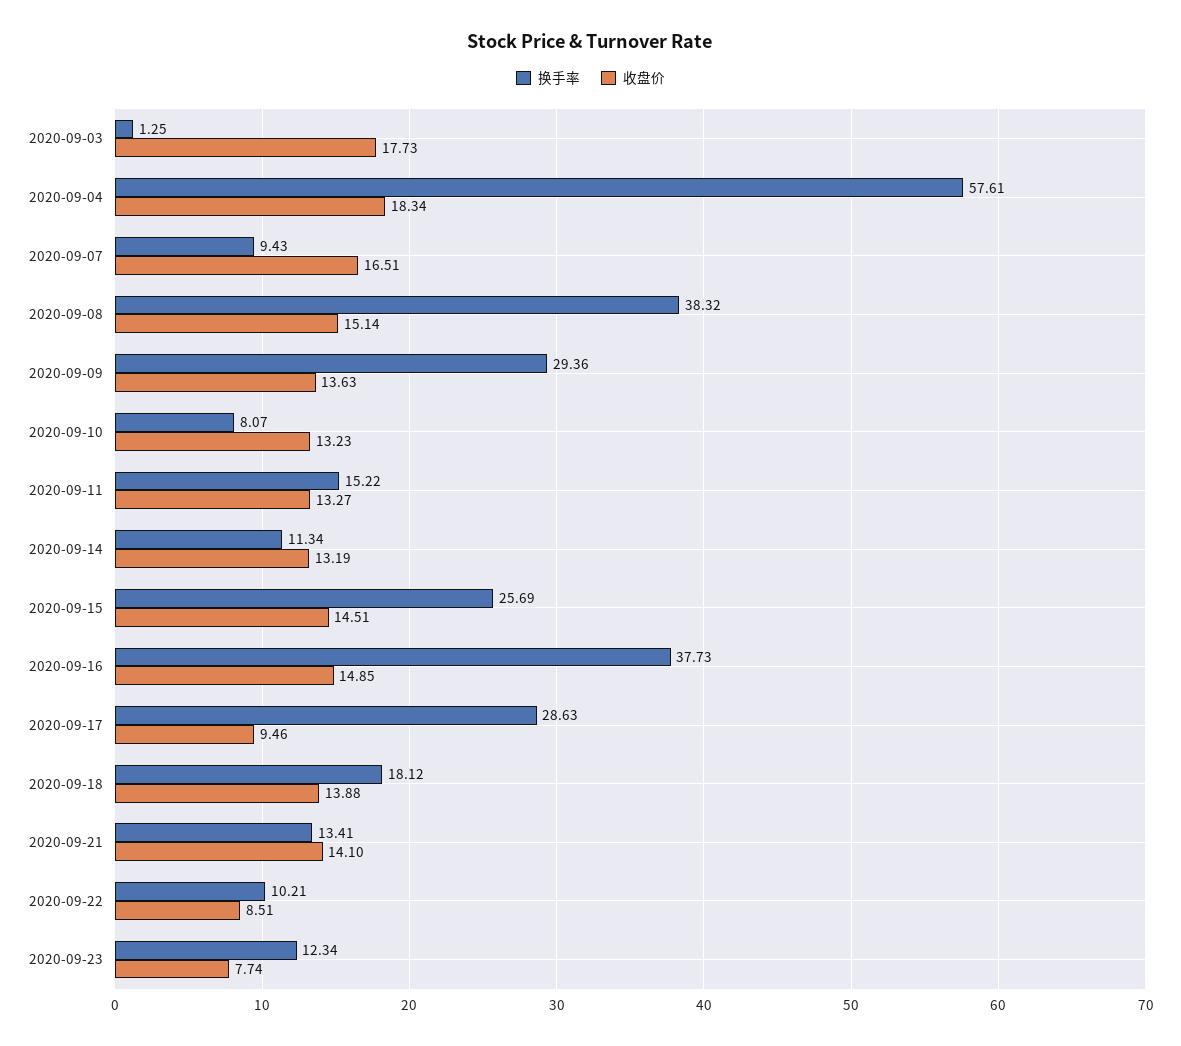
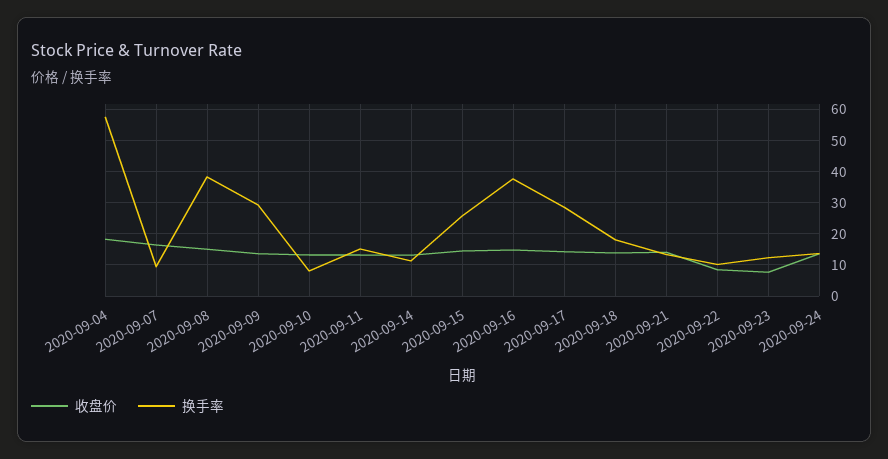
换手率, 2020-09-03: 1.25 -> none
收盘价, 2020-09-03: 17.73 -> none
收盘价, 2020-09-17: 9.46 -> 14
收盘价, 2020-09-24: none -> 14
换手率, 2020-09-24: none -> 14

